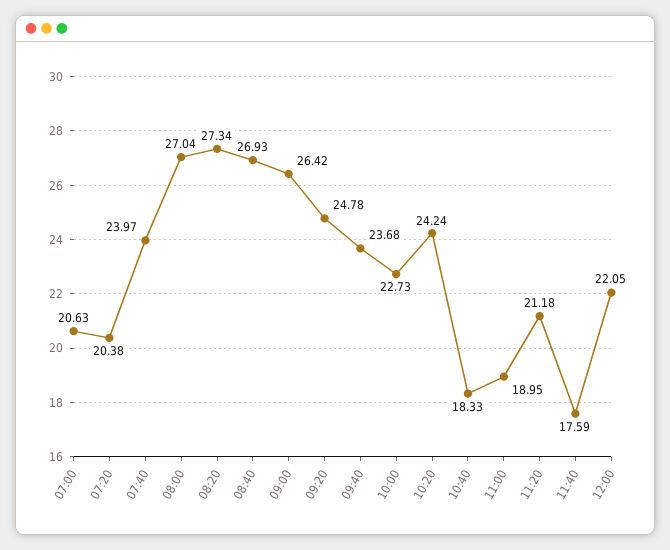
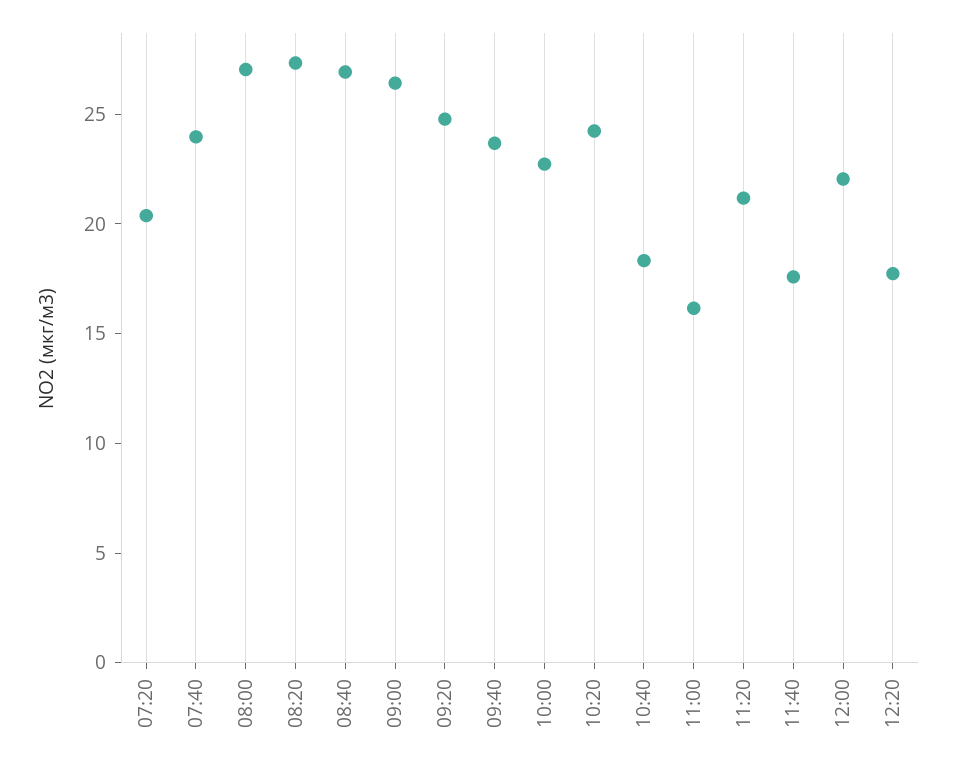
07:00: 20.63 -> none
11:00: 18.95 -> 16
12:20: none -> 18

